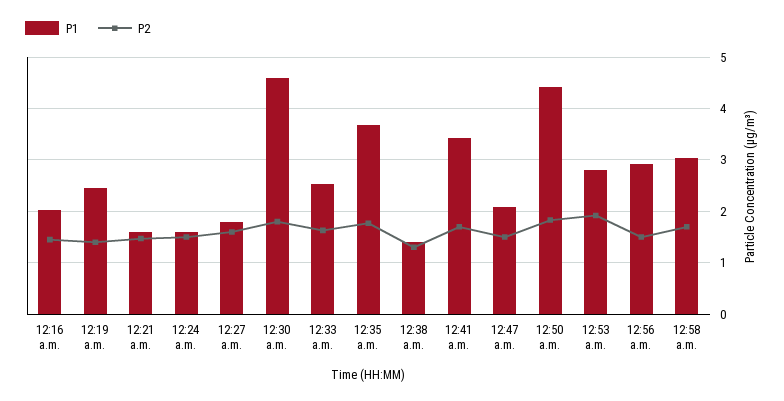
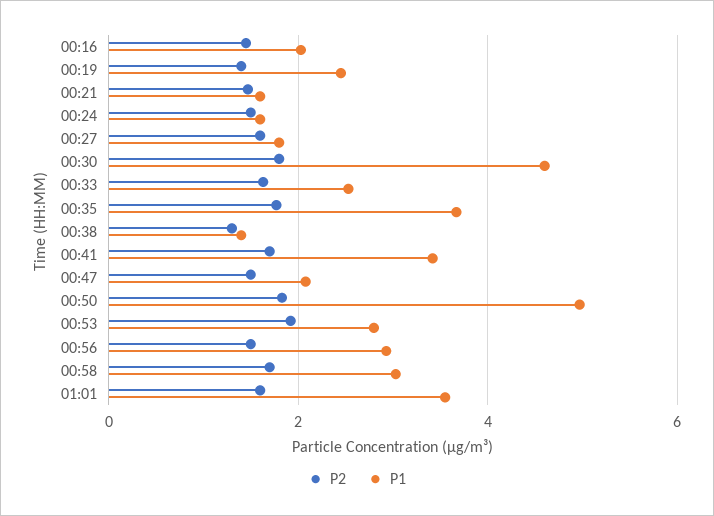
P1, 12:50 a.m.: 4.4 -> 5
P2, 01:01: none -> 1.6
P1, 01:01: none -> 3.6

